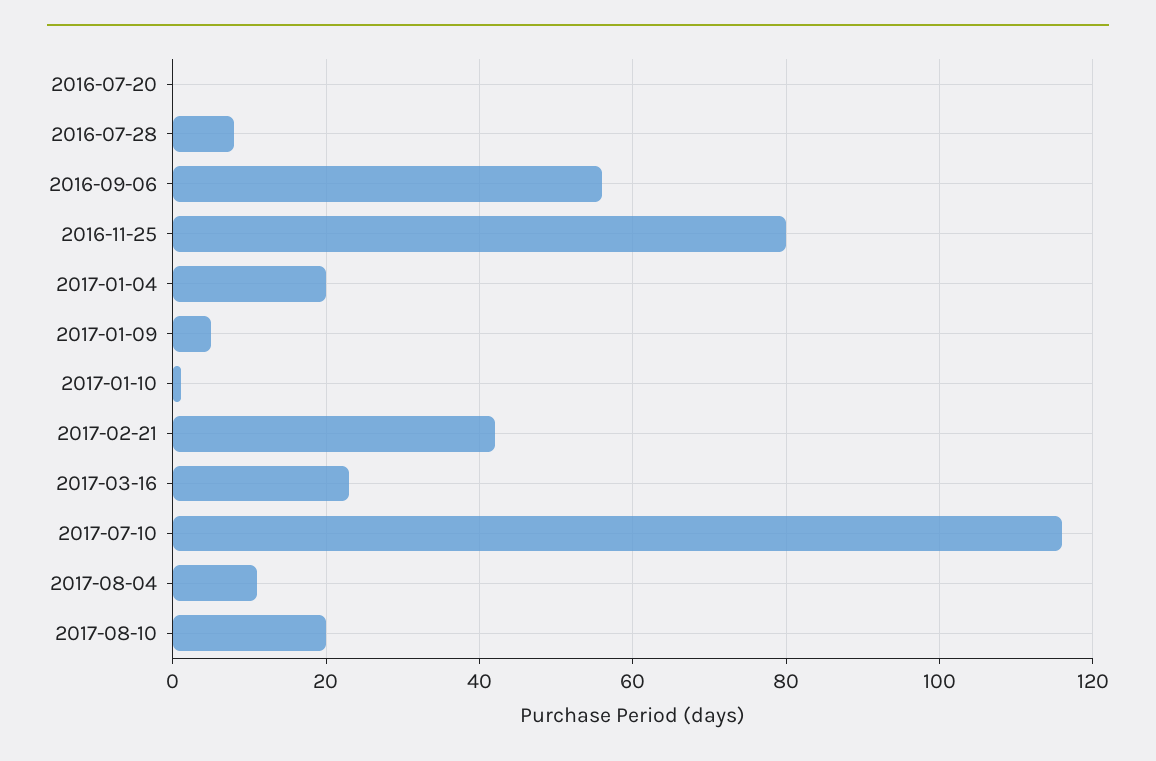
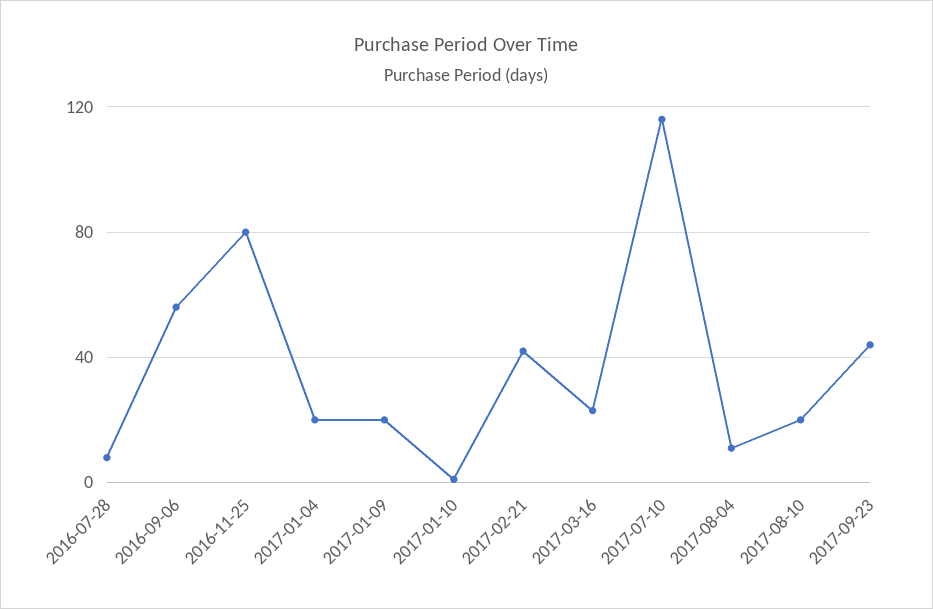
2016-07-20: 0 -> none
2017-01-09: 5 -> 20
2017-09-23: none -> 45

